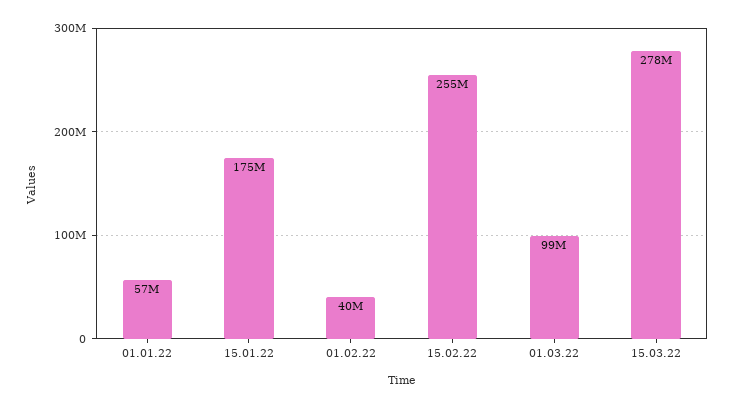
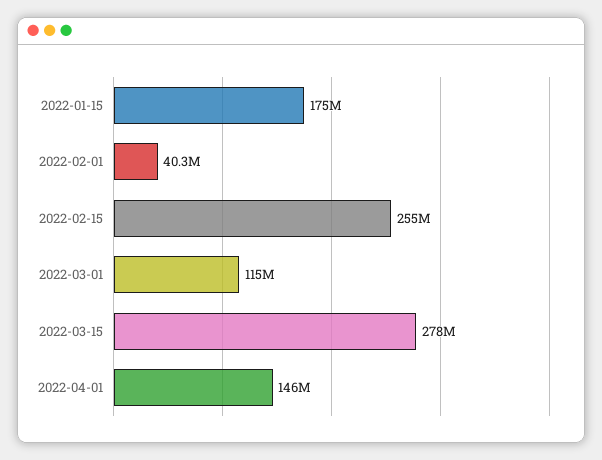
01.01.22: 57000000 -> none
01.03.22: 99000000 -> 115000000
2022-04-01: none -> 146000000

